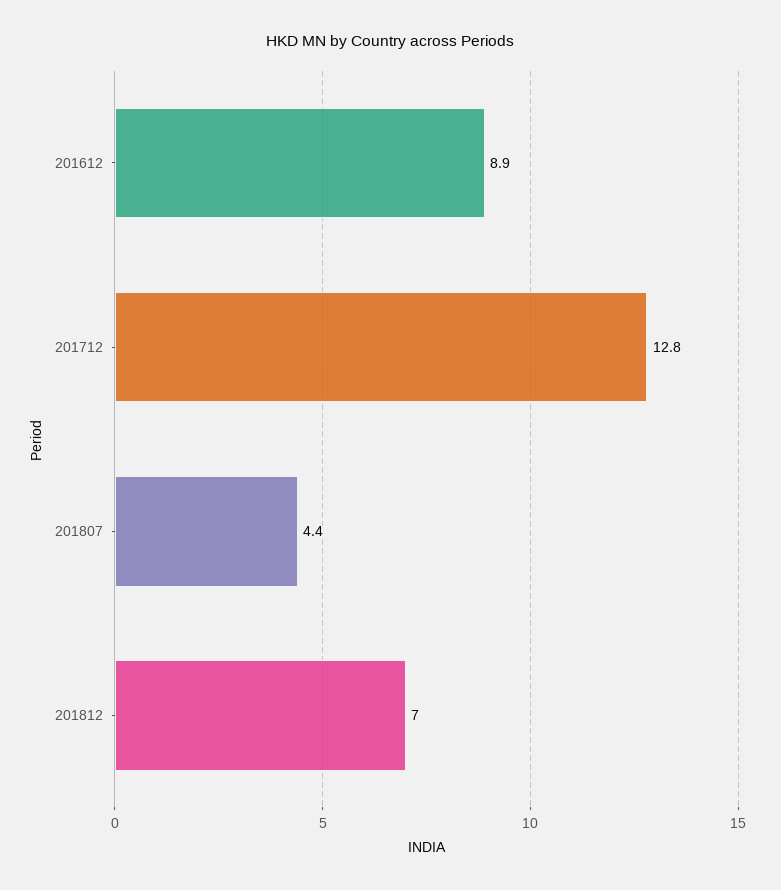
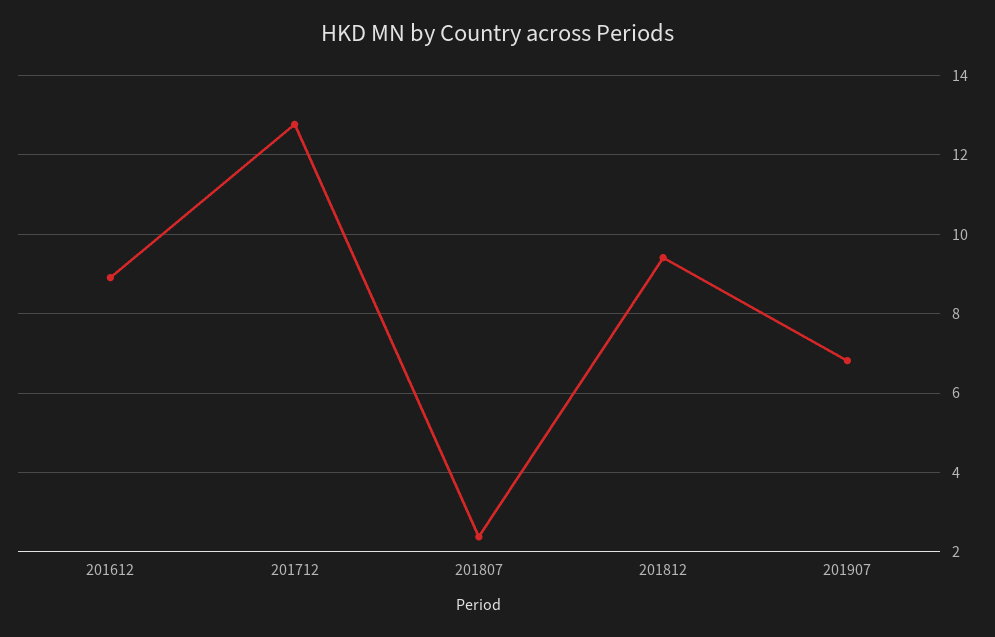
201807: 4.4 -> 2.4
201812: 7 -> 9.4
201907: none -> 6.8

